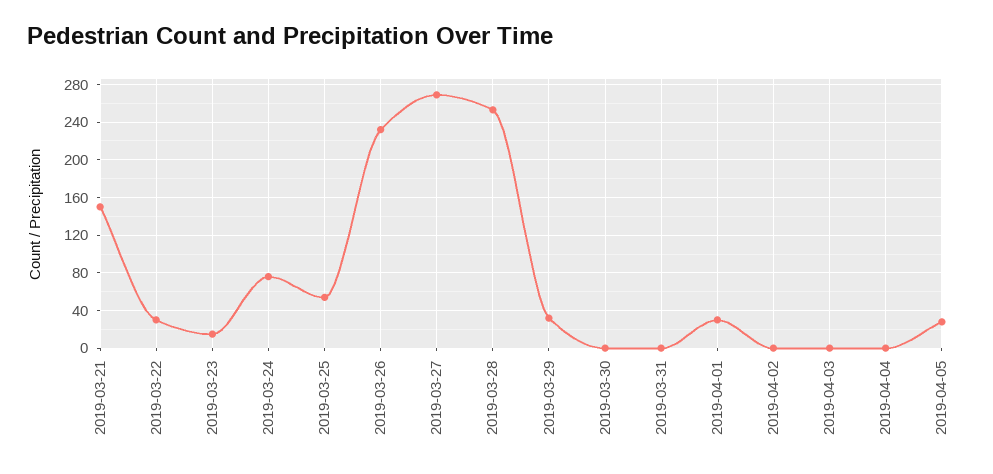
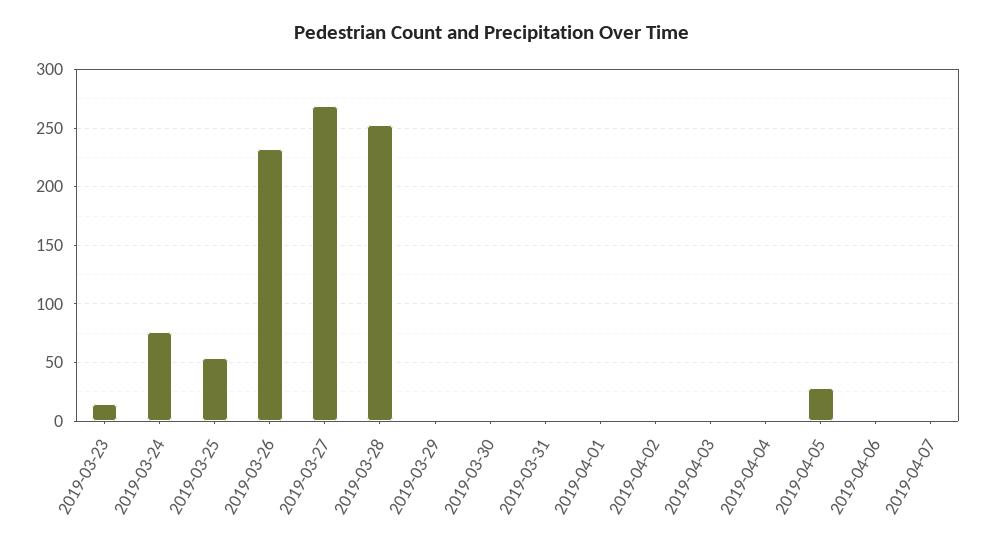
2019-03-21: 150 -> none
2019-03-22: 30 -> none
2019-03-29: 30 -> 0
2019-04-01: 30 -> 0
2019-04-06: none -> 0
2019-04-07: none -> 0

